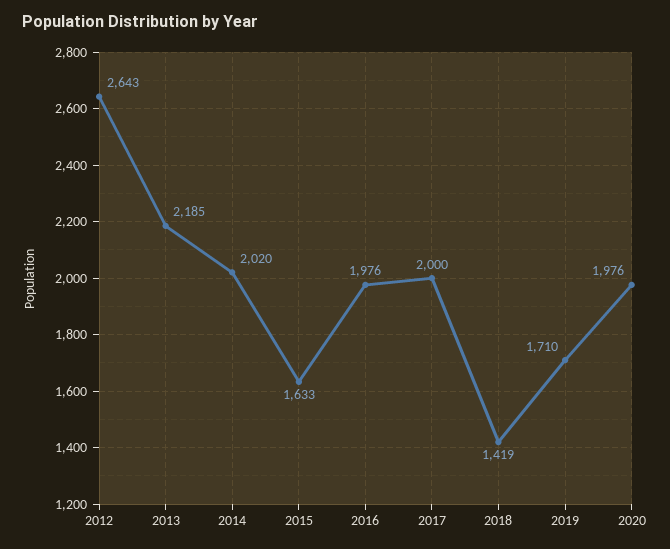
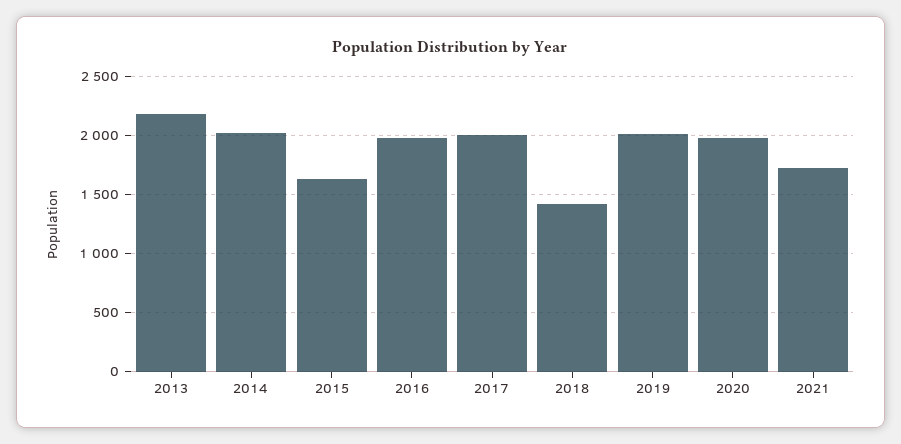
2012: 2643 -> none
2019: 1710 -> 2000
2021: none -> 1700

